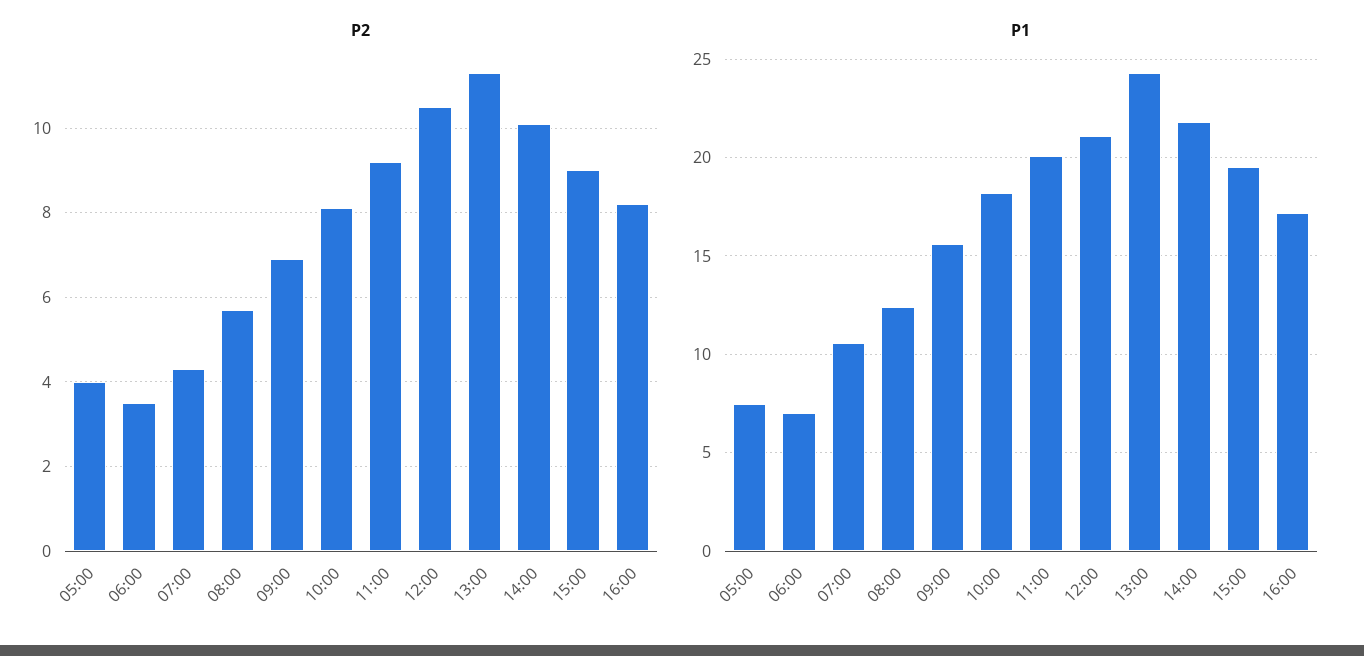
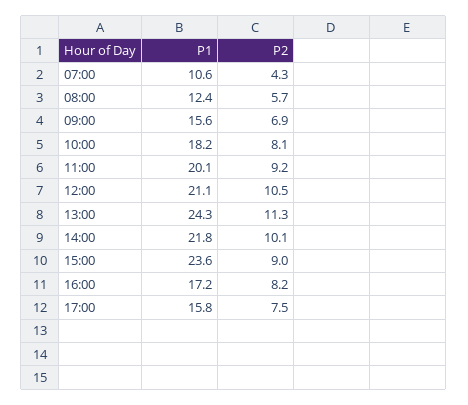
P2, 05:00: 4 -> none
P2, 06:00: 3.5 -> none
P1, 05:00: 7.5 -> none
P1, 06:00: 7 -> none
P1, 15:00: 19.5 -> 23.6
P1, 17:00: none -> 15.8
P2, 17:00: none -> 7.5

